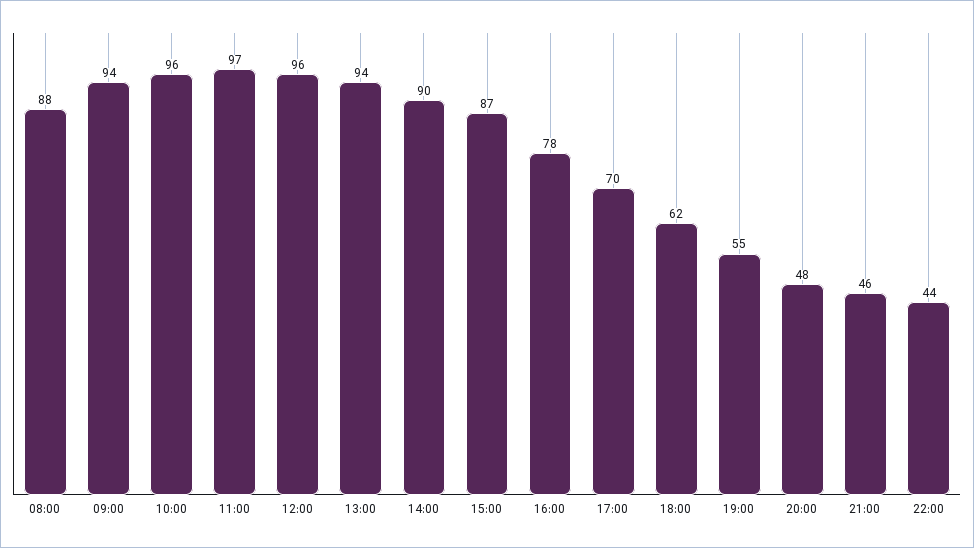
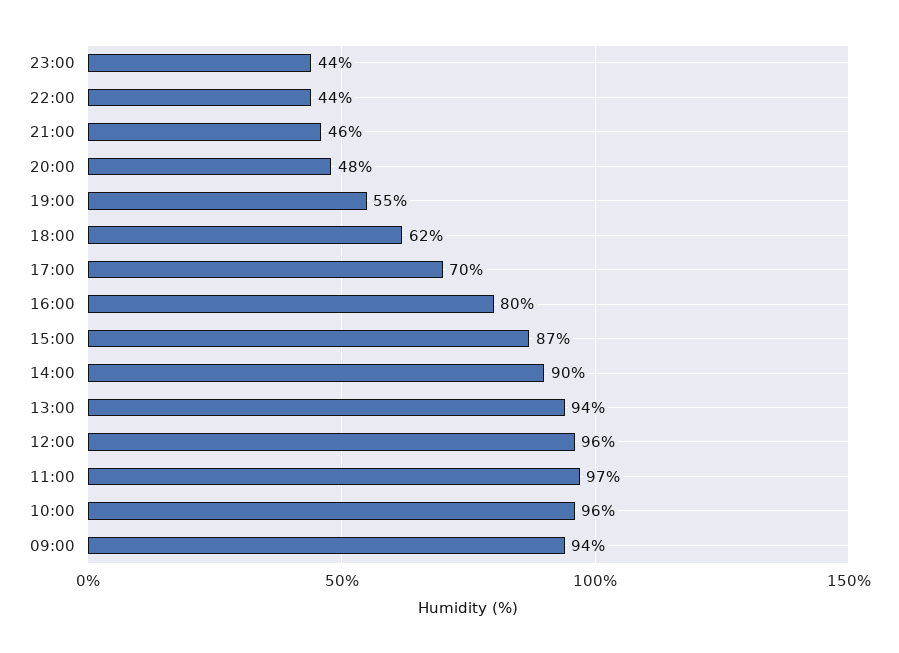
08:00: 88 -> none
16:00: 78 -> 80
23:00: none -> 44

